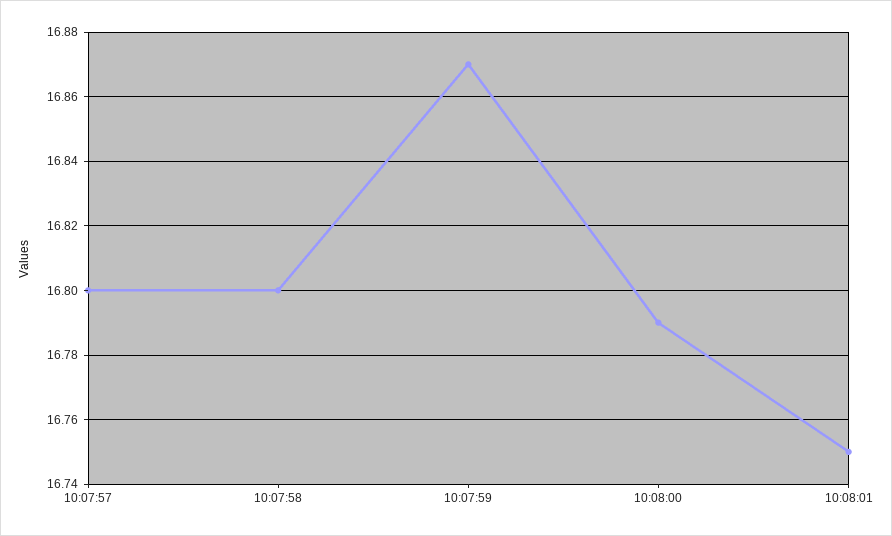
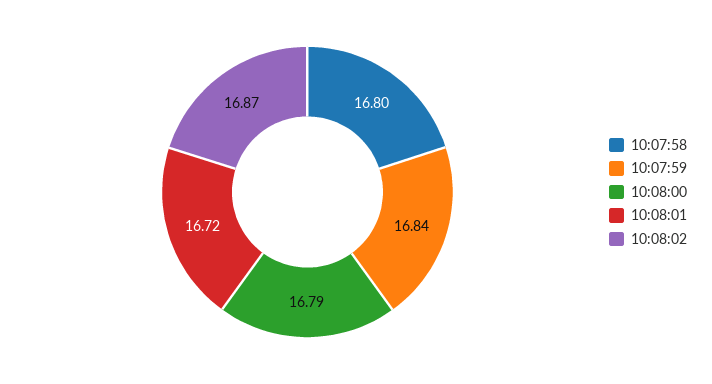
10:07:57: 16.8 -> none
10:07:59: 16.87 -> 16.84
10:08:01: 16.75 -> 16.72
10:08:02: none -> 16.87

